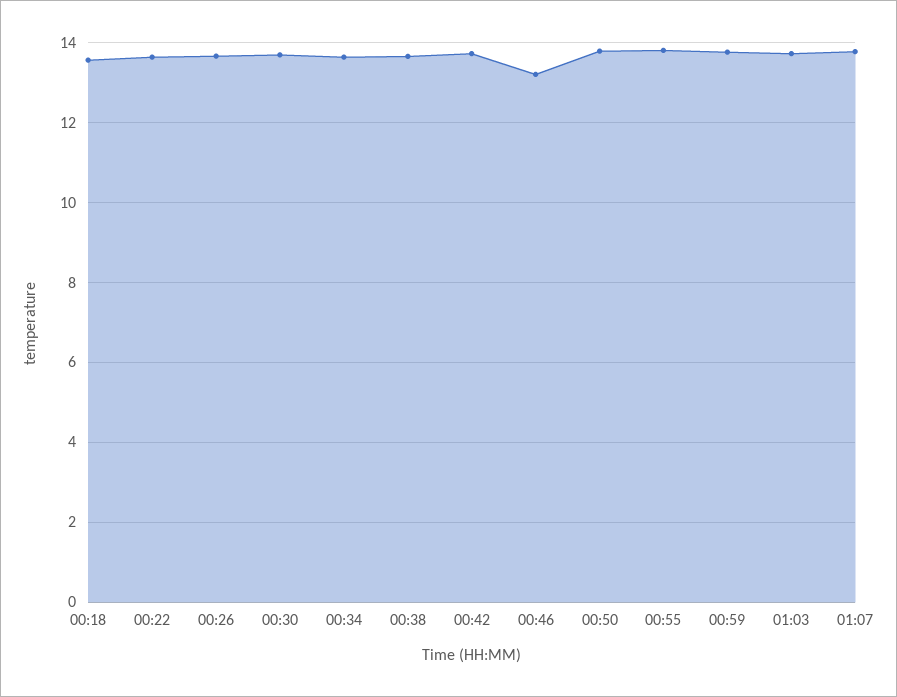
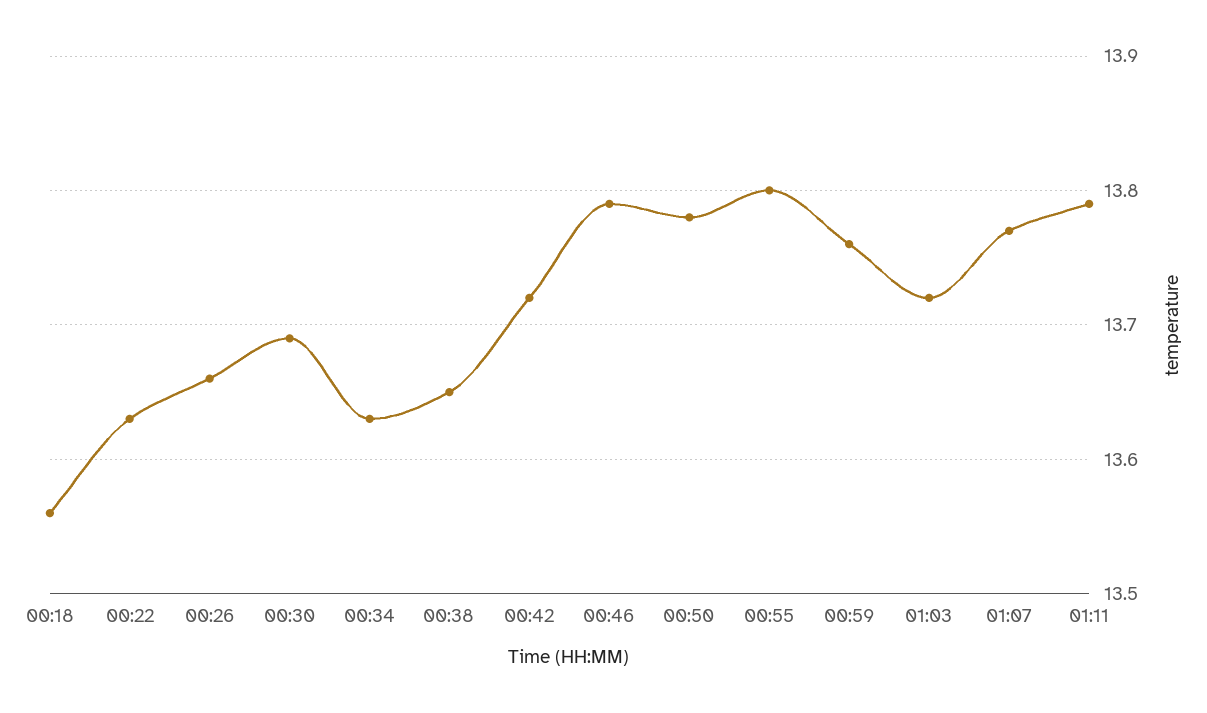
00:46: 13.2 -> 13.79
01:11: none -> 13.79

